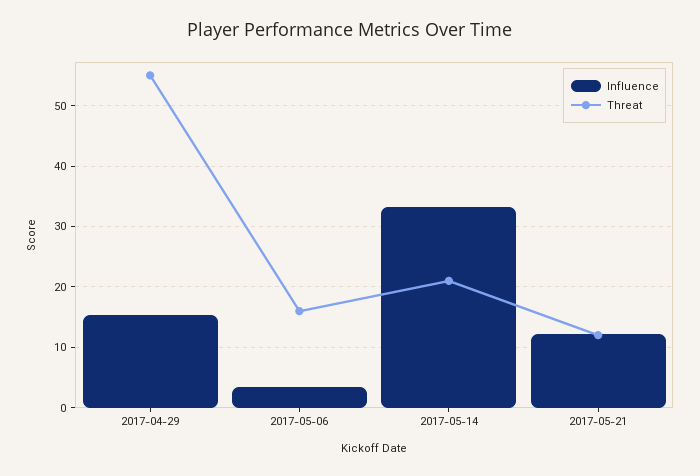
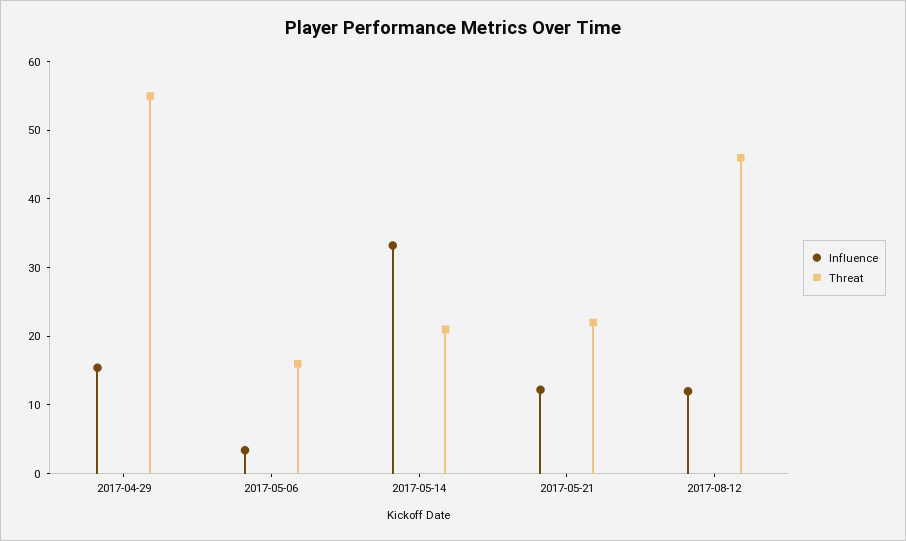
Threat, 2017-05-21: 12 -> 22
Influence, 2017-08-12: none -> 12
Threat, 2017-08-12: none -> 46

